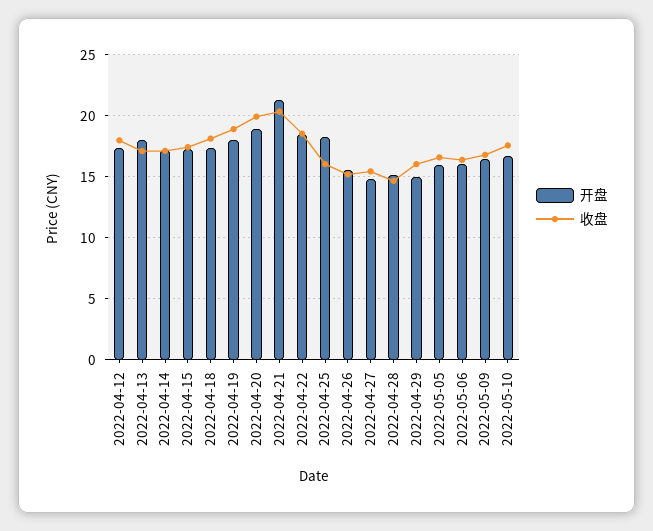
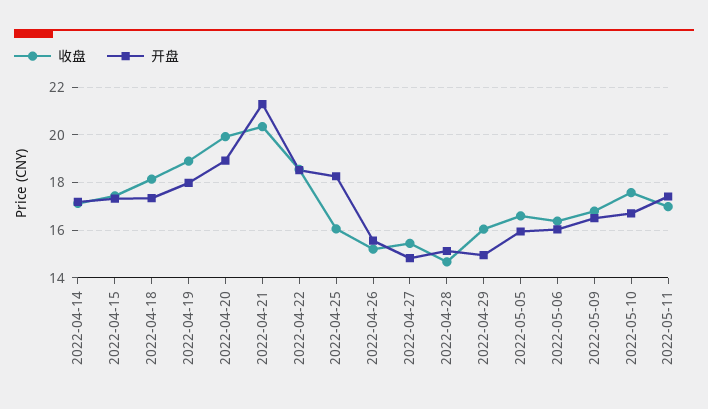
开盘, 2022-04-12: 17.5 -> none
收盘, 2022-04-12: 18 -> none
开盘, 2022-04-13: 18 -> none
收盘, 2022-04-13: 17 -> none
收盘, 2022-05-11: none -> 17
开盘, 2022-05-11: none -> 17.5

